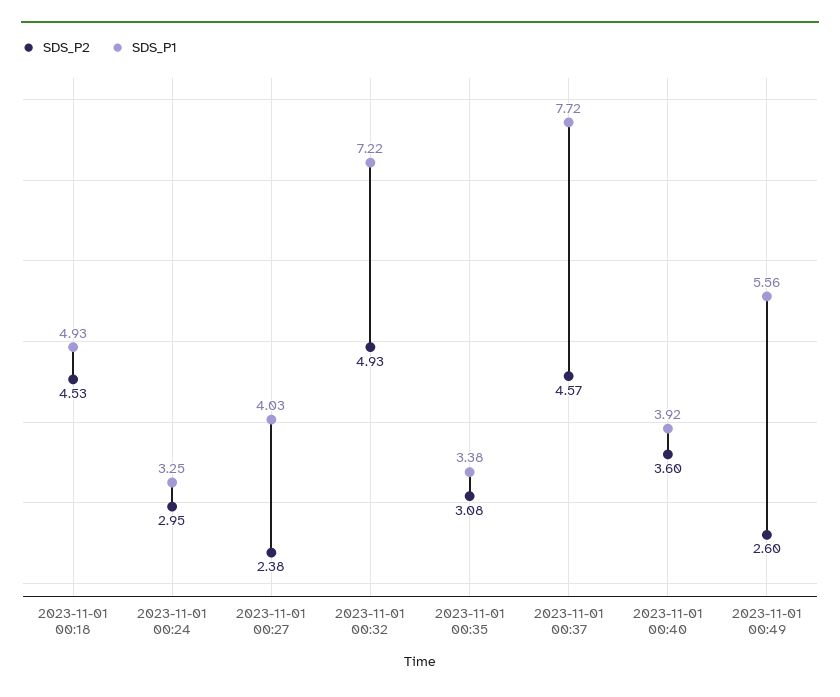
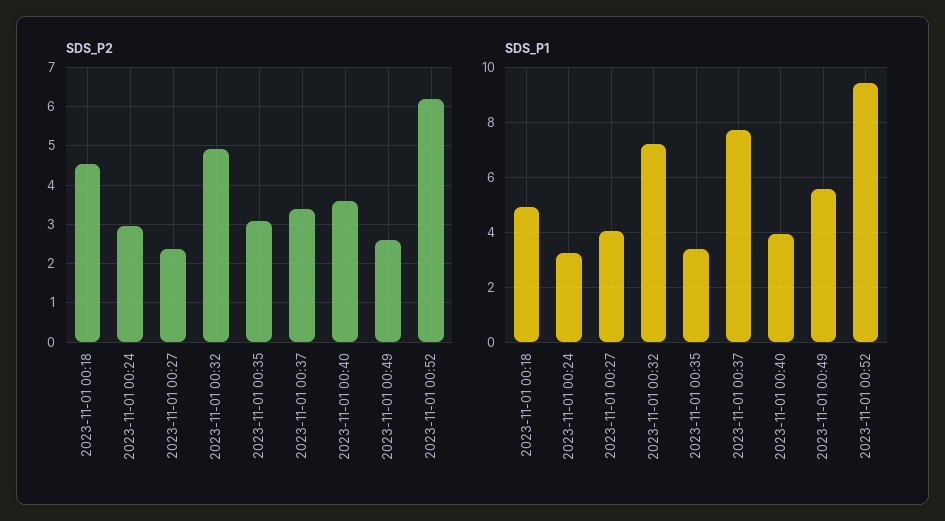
SDS_P2, 2023-11-01 00:37: 4.57 -> 3.4
SDS_P2, 2023-11-01 00:52: none -> 6.2
SDS_P1, 2023-11-01 00:52: none -> 9.5

